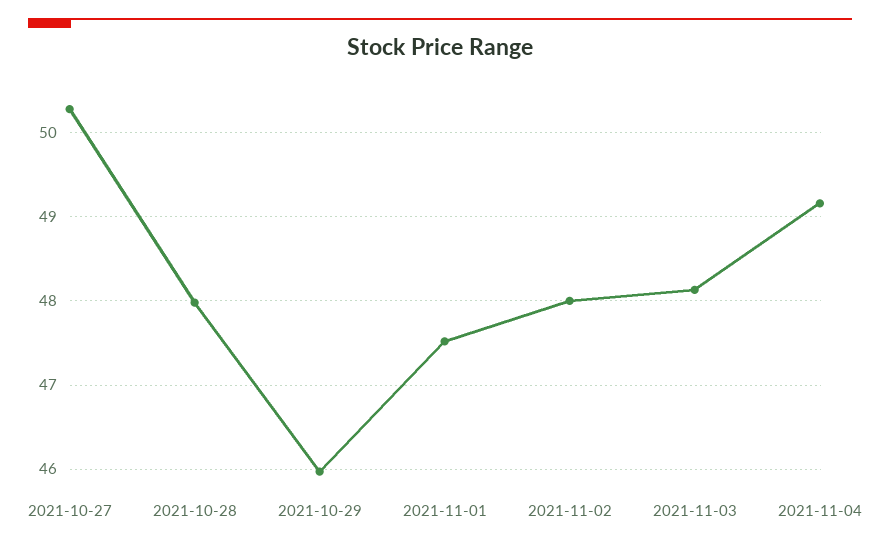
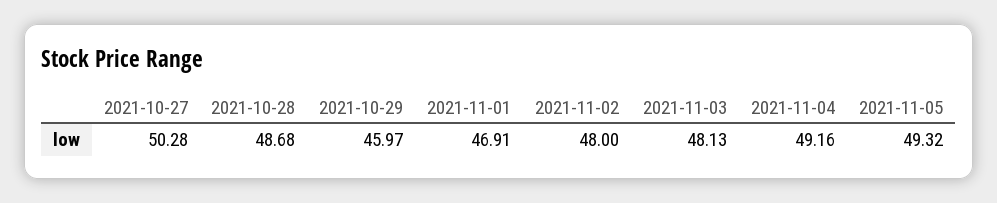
2021-10-28: 48 -> 48.68
2021-11-01: 47.5 -> 46.91
2021-11-05: none -> 49.32

